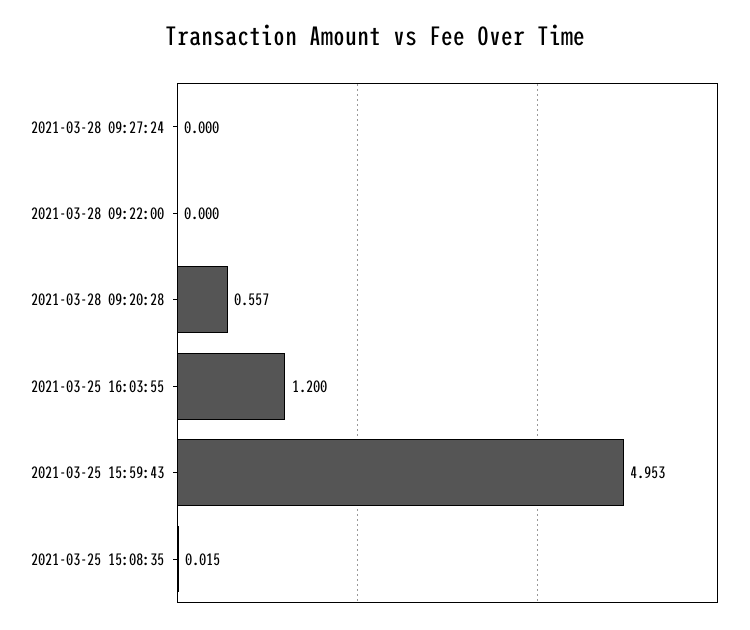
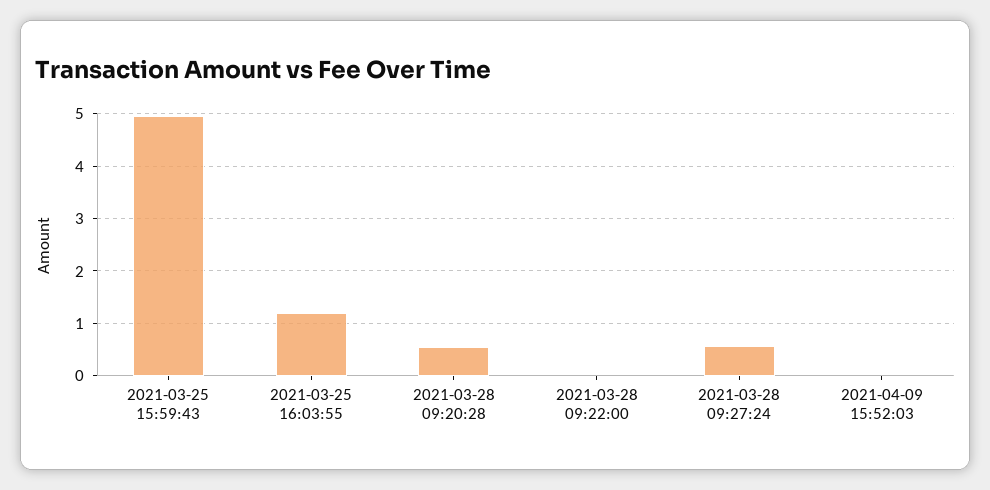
2021-03-28 09:27:24: 0 -> 0.6
2021-03-25 15:08:35: 0.015 -> none
2021-04-09 15:52:03: none -> 0

